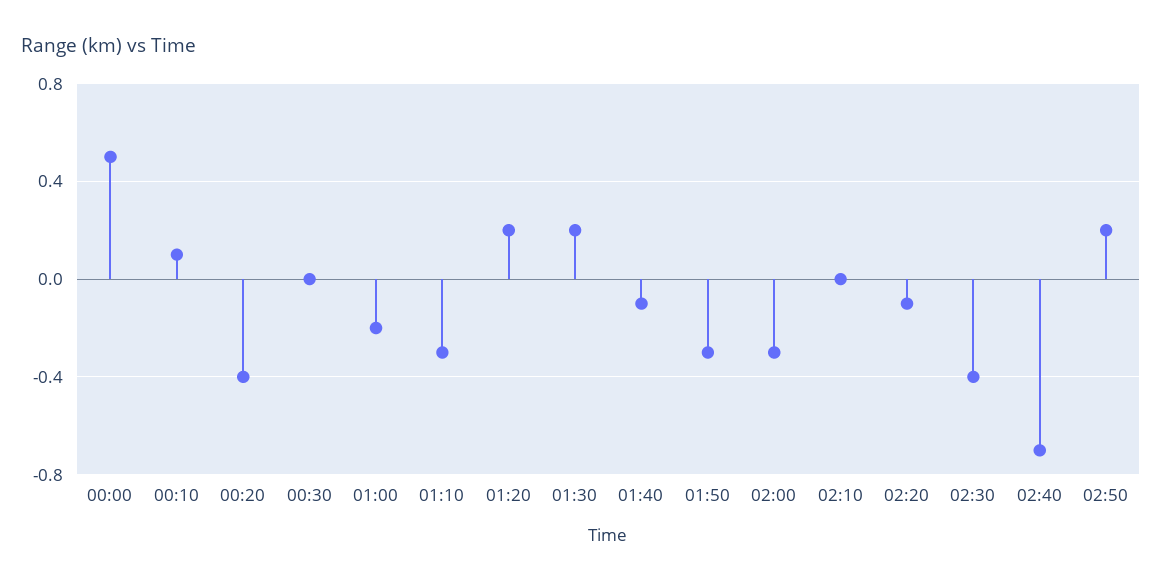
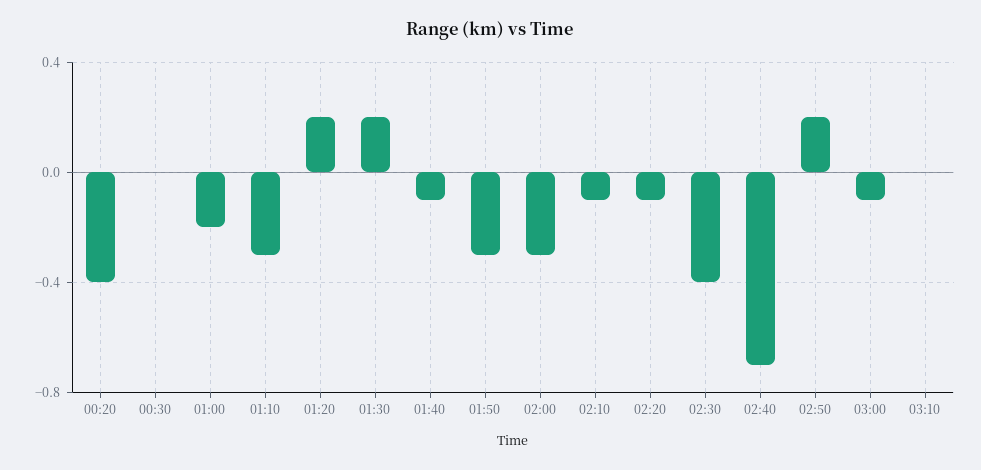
00:00: 0.5 -> none
00:10: 0.1 -> none
02:10: 0 -> -0.1
03:00: none -> -0.1
03:10: none -> 0

